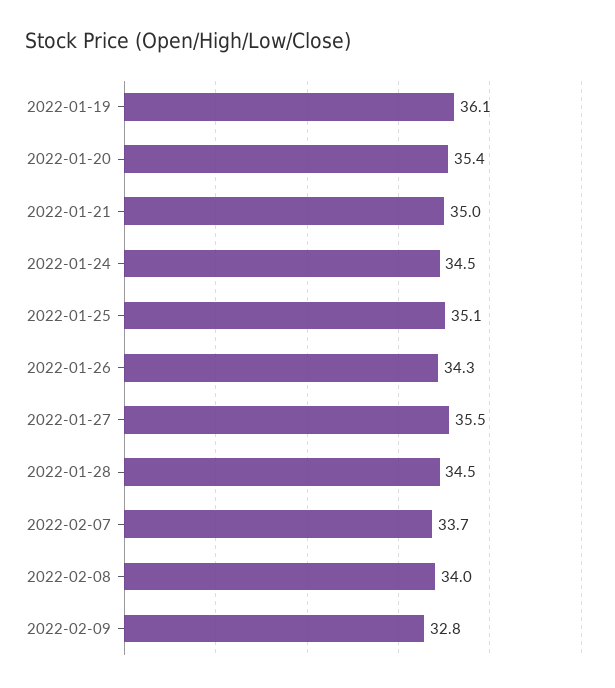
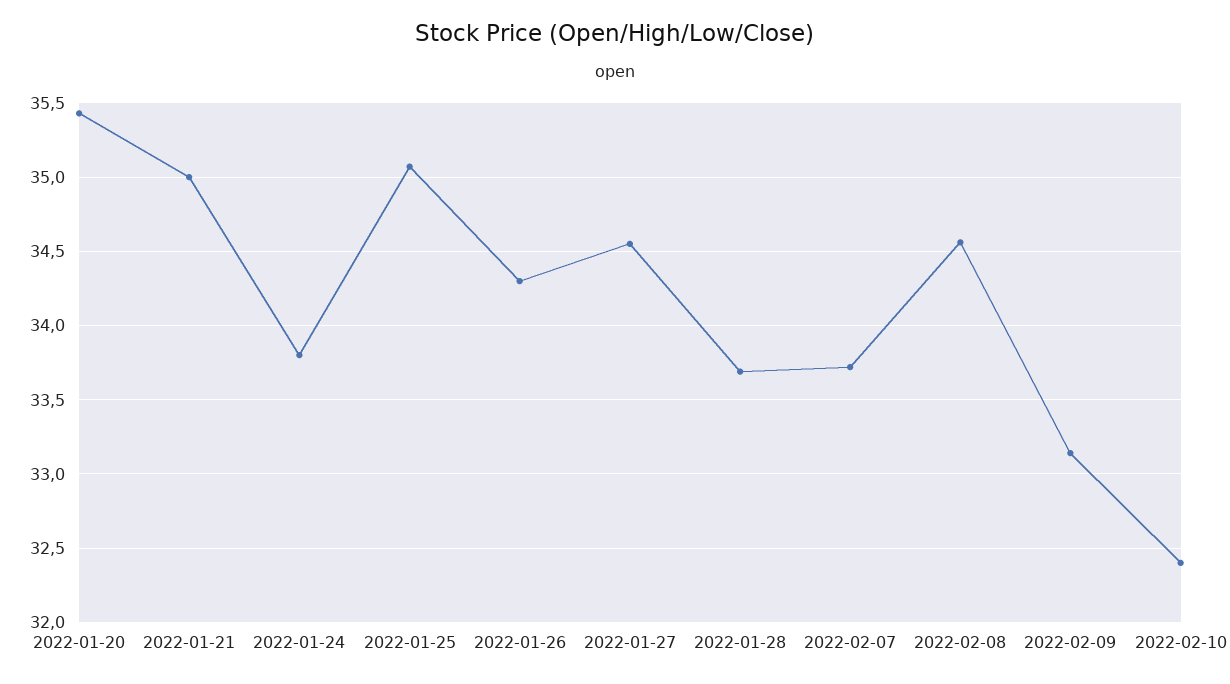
2022-01-19: 36.1 -> none
2022-01-24: 34.5 -> 33.8
2022-01-27: 35.5 -> 34.55
2022-01-28: 34.5 -> 33.7
2022-02-08: 34 -> 34.55
2022-02-09: 32.8 -> 33.15
2022-02-10: none -> 32.4

